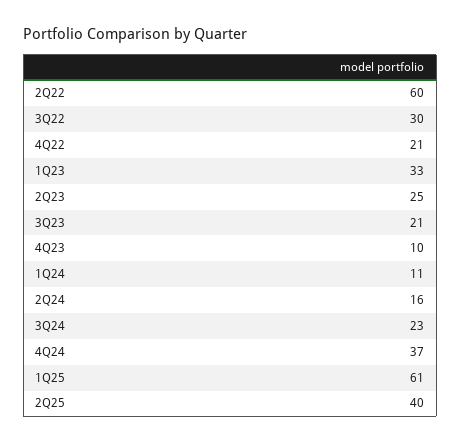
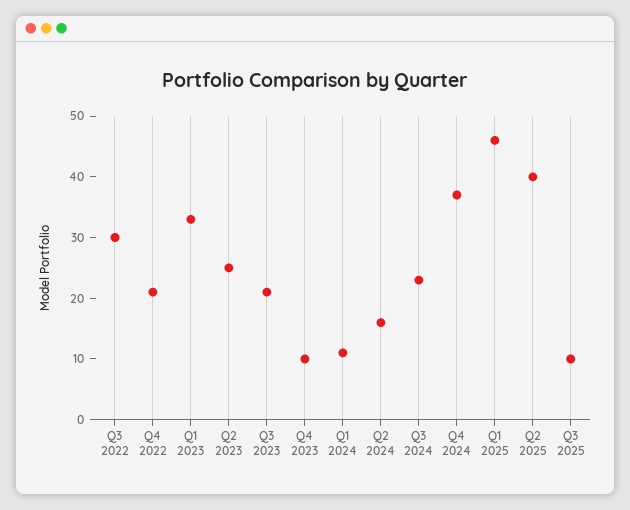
2Q22: 60 -> none
1Q25: 61 -> 45
Q3 2025: none -> 10

